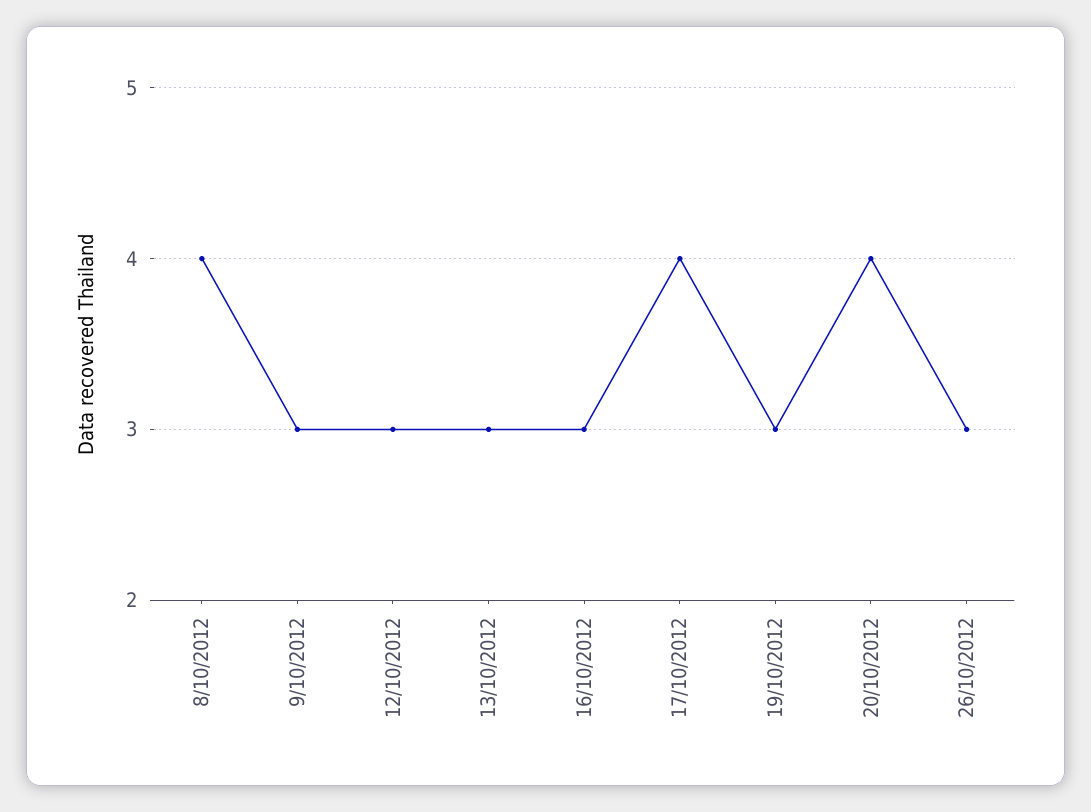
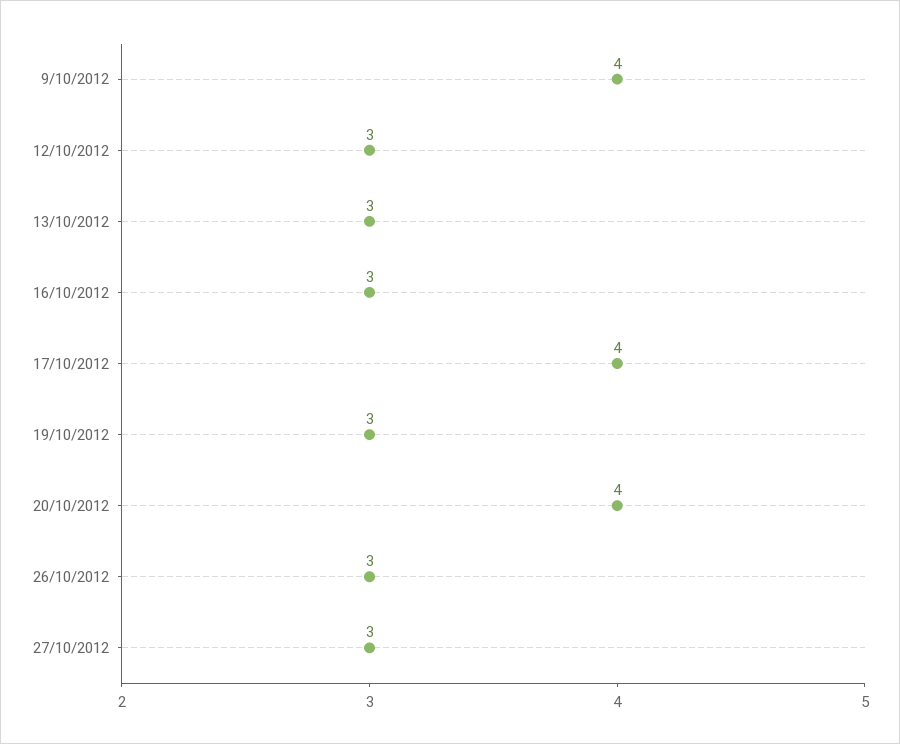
8/10/2012: 4 -> none
9/10/2012: 3 -> 4
27/10/2012: none -> 3

